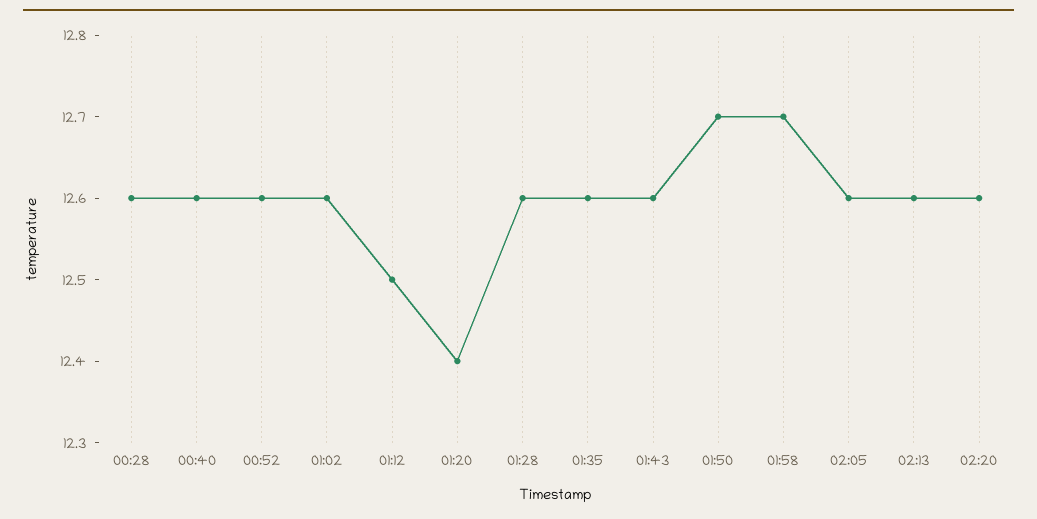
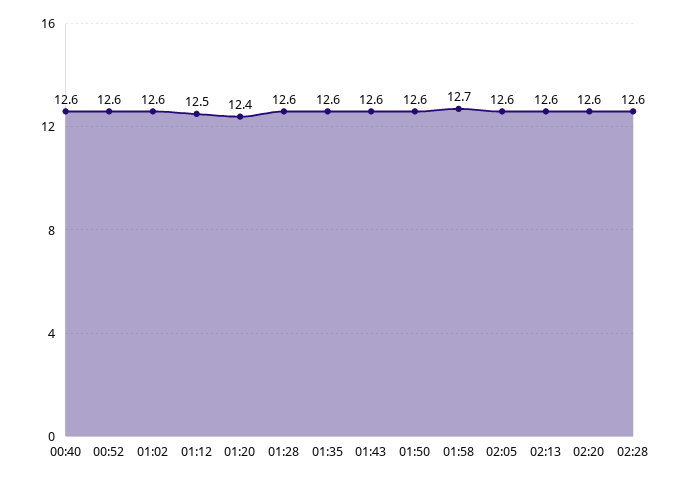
00:28: 12.6 -> none
01:50: 12.7 -> 12.6
02:28: none -> 12.6

